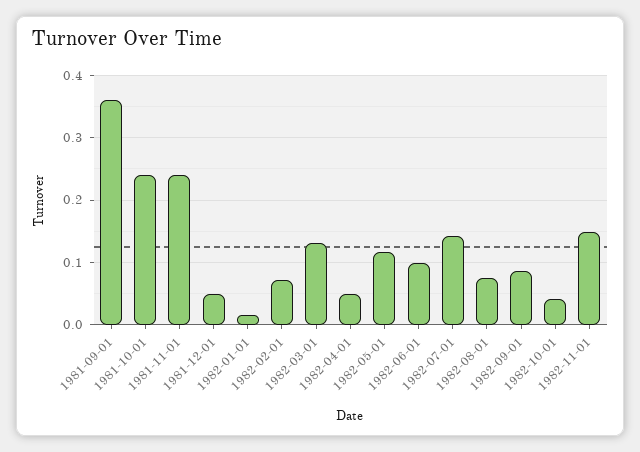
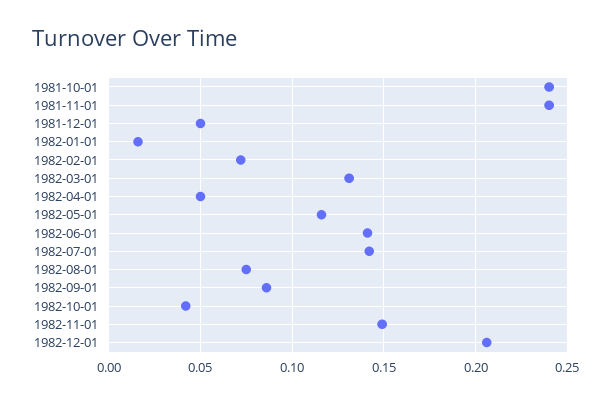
1981-09-01: 0.36 -> none
1982-06-01: 0.1 -> 0.14
1982-12-01: none -> 0.205

